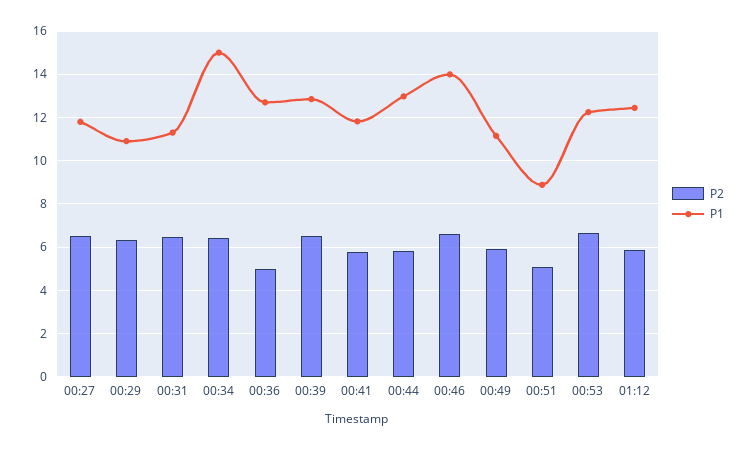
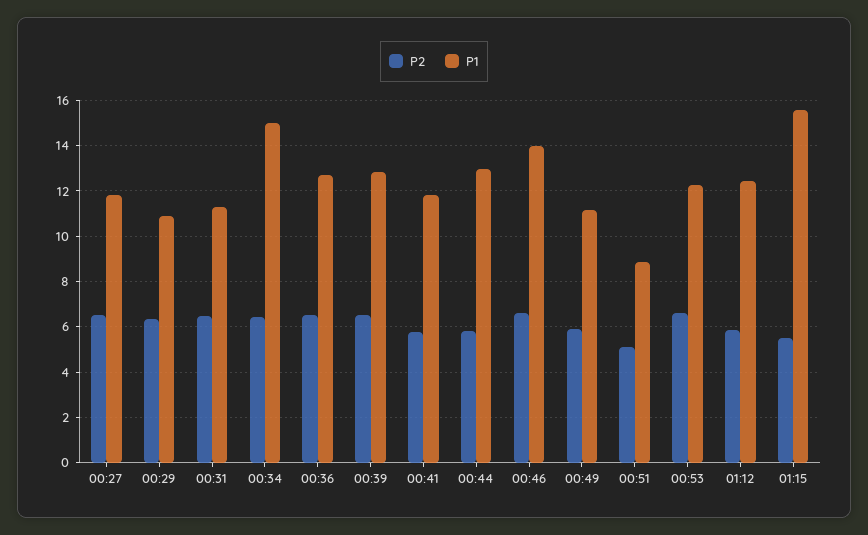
P2, 00:36: 5 -> 6.5
P2, 01:15: none -> 5.5
P1, 01:15: none -> 15.5

